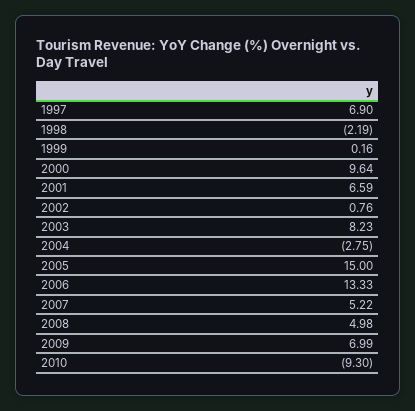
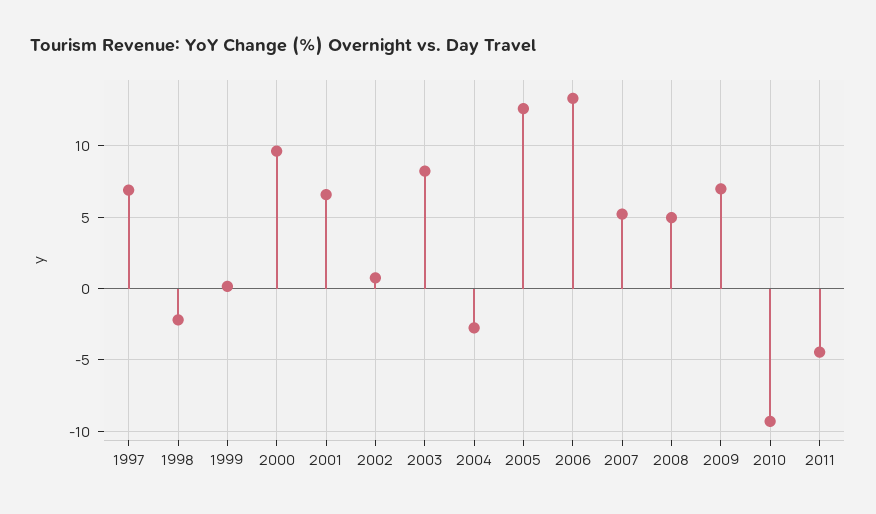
2005: 15 -> 12.5
2011: none -> -4.5

